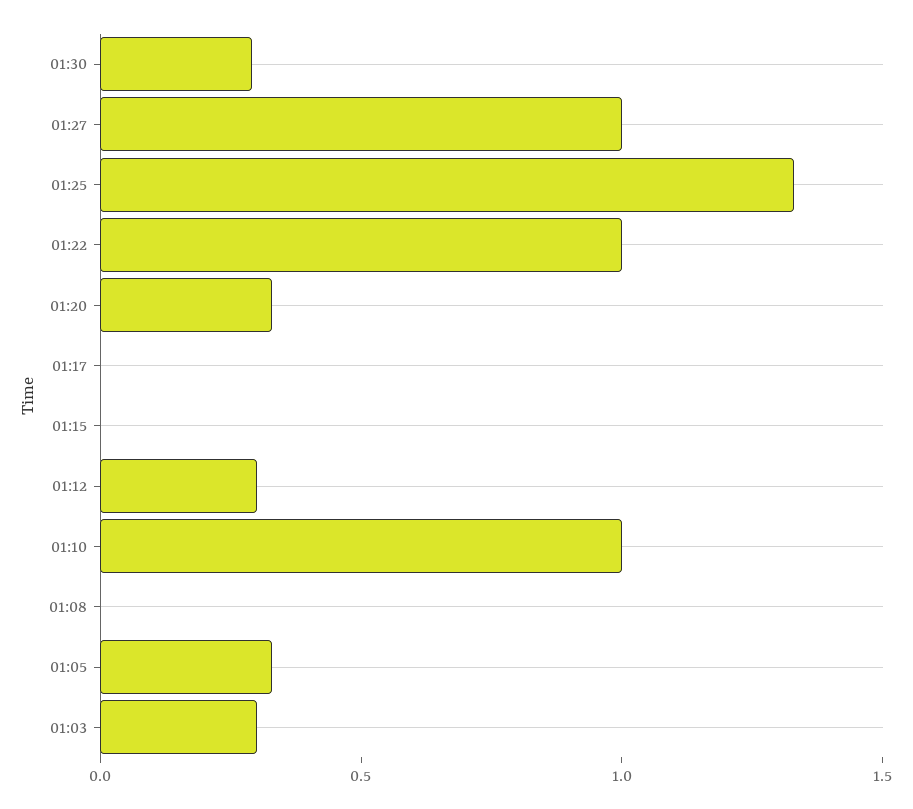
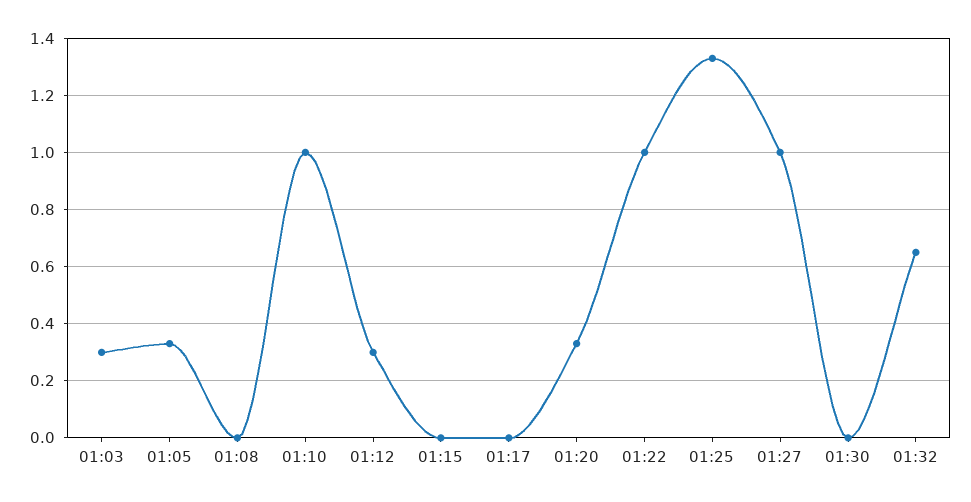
01:30: 0.3 -> 0
01:32: none -> 0.65

